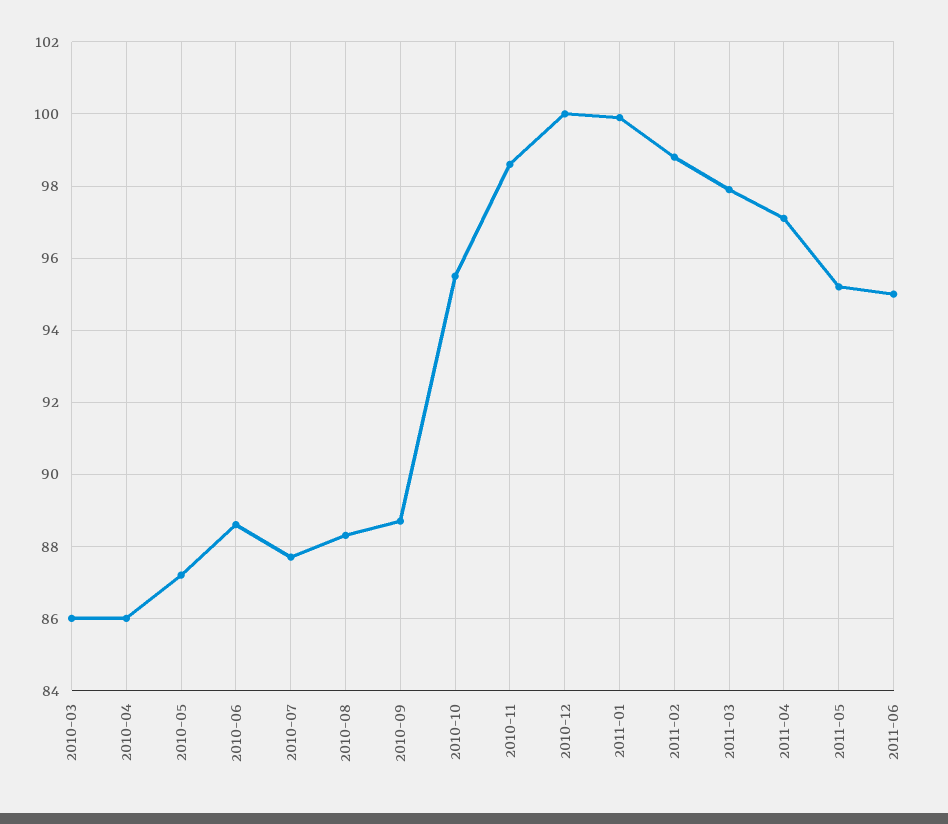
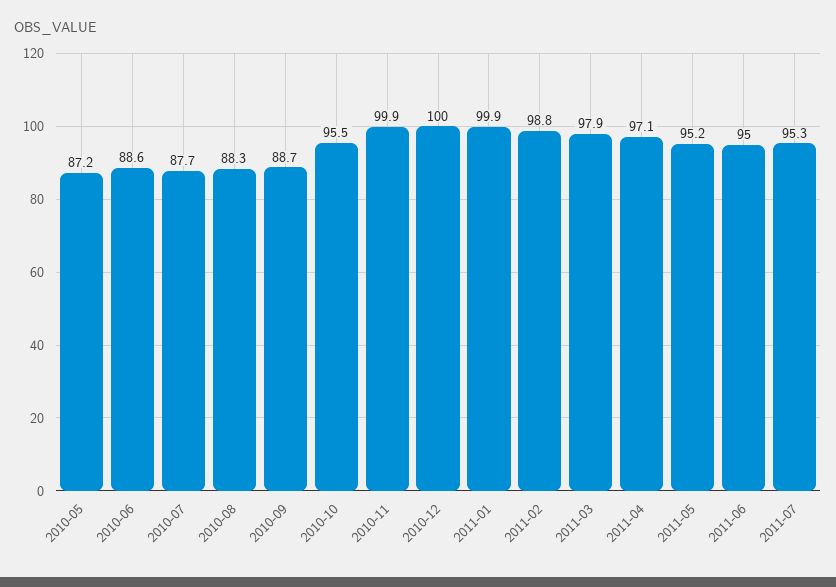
2010-03: 86 -> none
2010-04: 86 -> none
2010-11: 98.5 -> 99.9
2011-07: none -> 95.3

